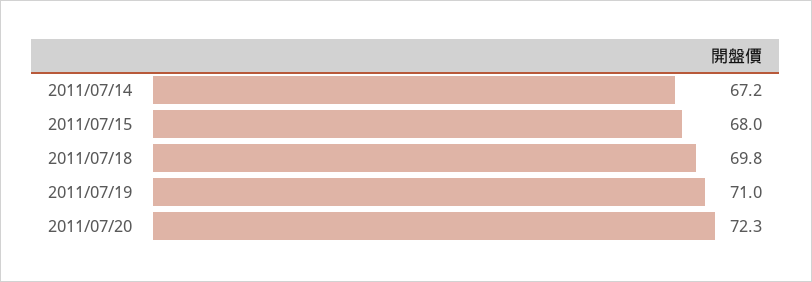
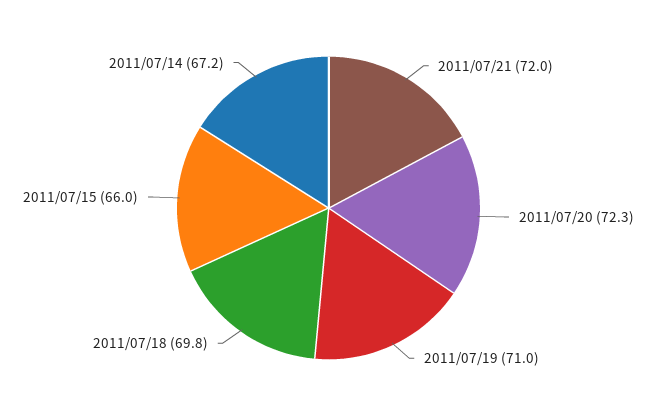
2011/07/15: 68 -> 66
2011/07/21: none -> 72

